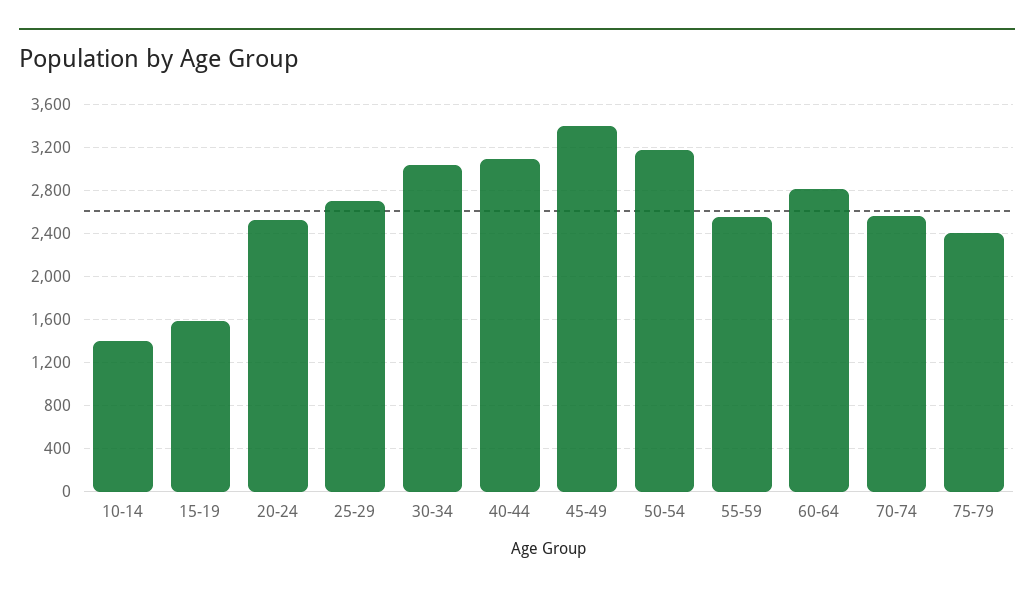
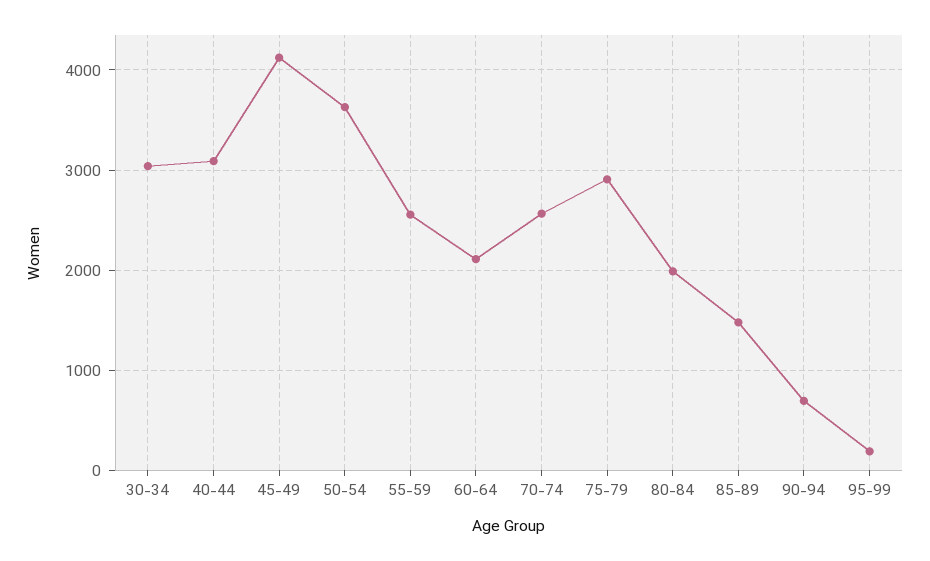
10-14: 1400 -> none
15-19: 1600 -> none
20-24: 2500 -> none
25-29: 2700 -> none
45-49: 3400 -> 4100
50-54: 3200 -> 3600
60-64: 2800 -> 2100
75-79: 2400 -> 2900
80-84: none -> 2000
85-89: none -> 1500
90-94: none -> 700
95-99: none -> 200

